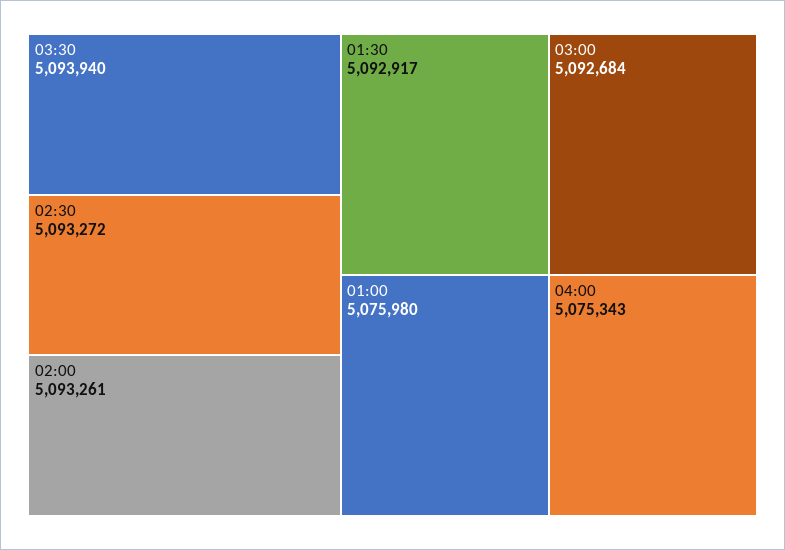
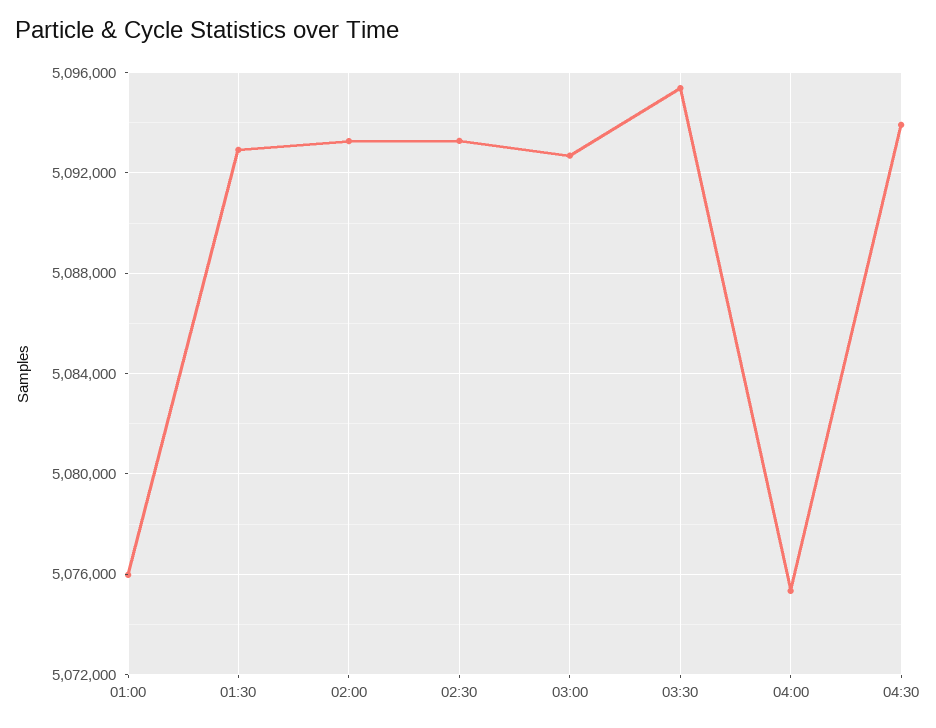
03:30: 5093940 -> 5095500
04:30: none -> 5094000

